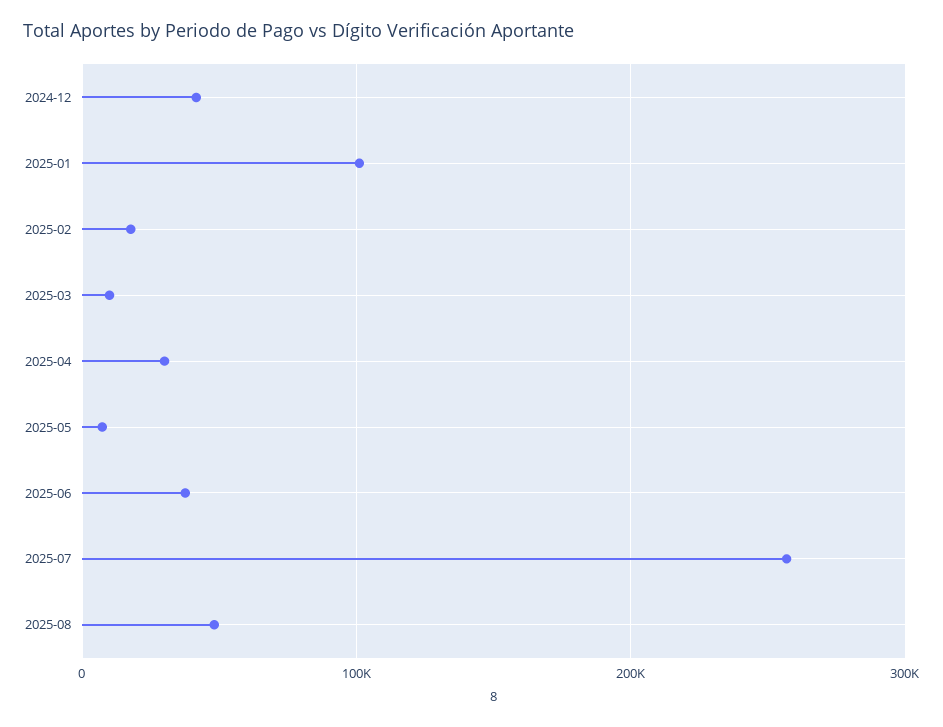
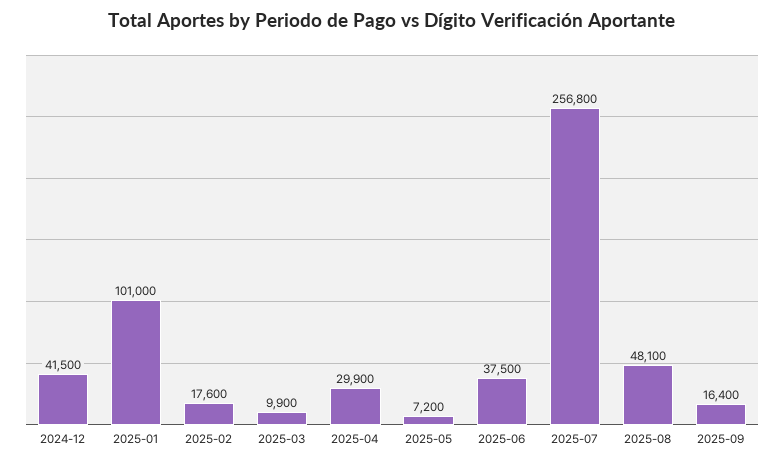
2025-09: none -> 16400

